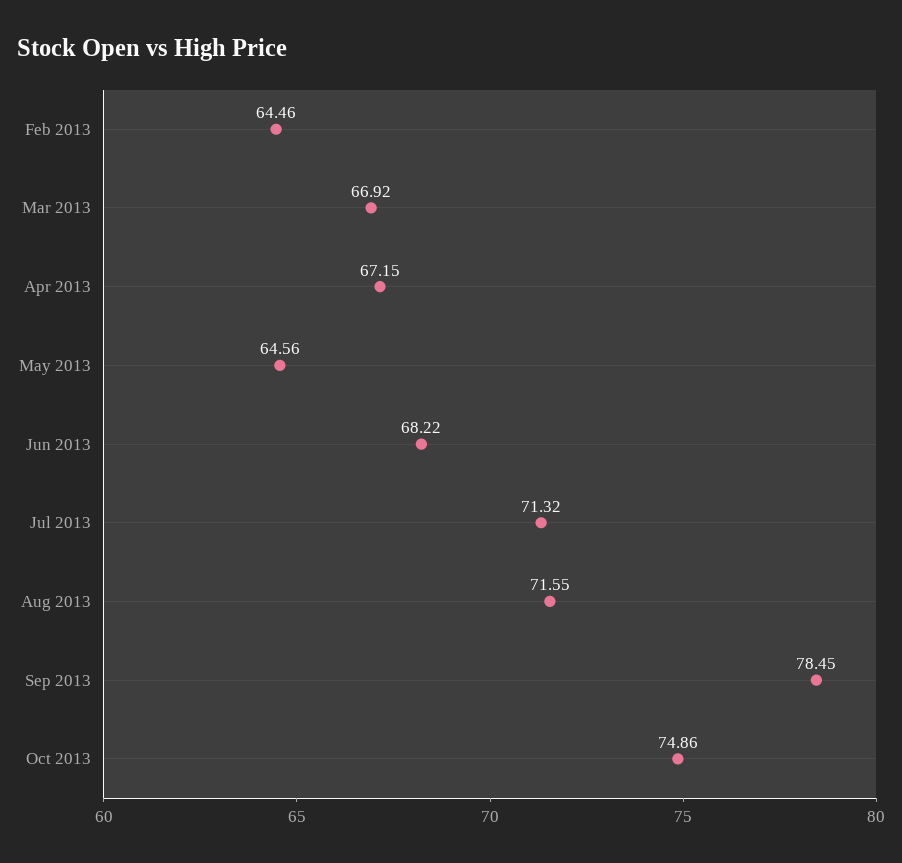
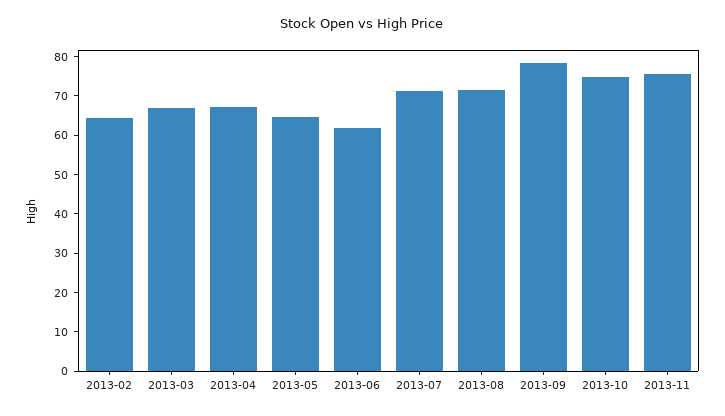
Jun 2013: 68.22 -> 62.5
2013-11: none -> 75

